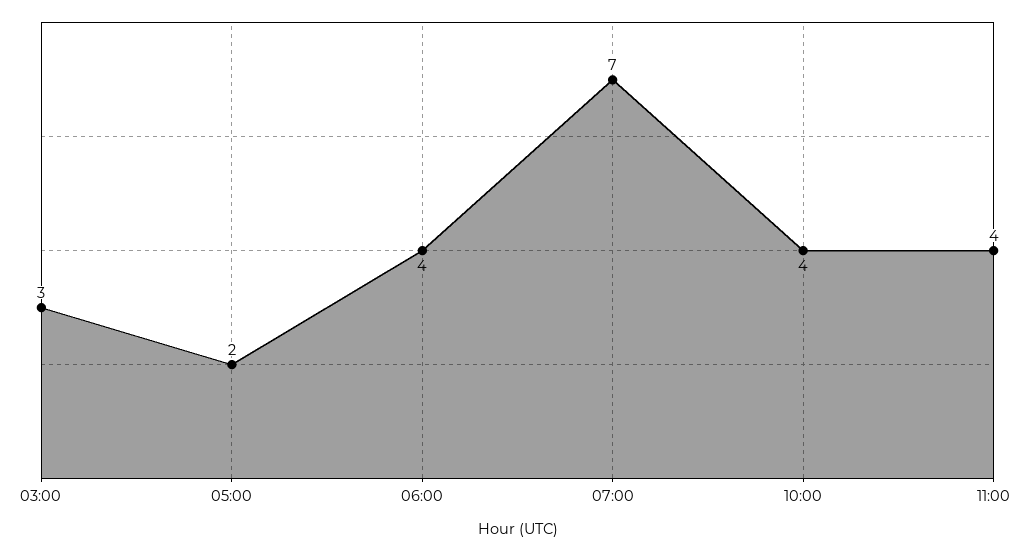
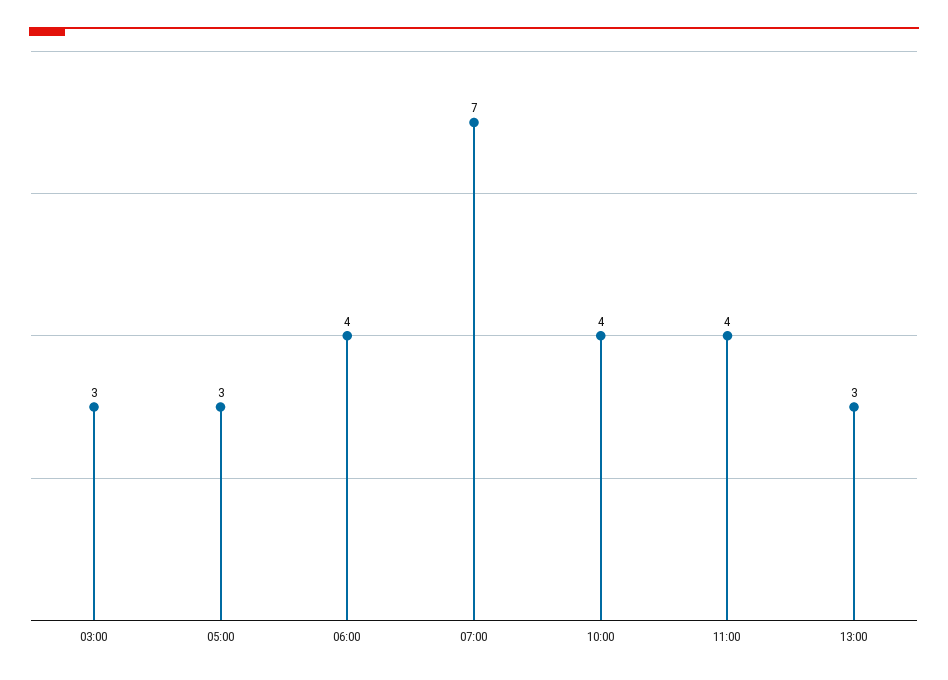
05:00: 2 -> 3
13:00: none -> 3

